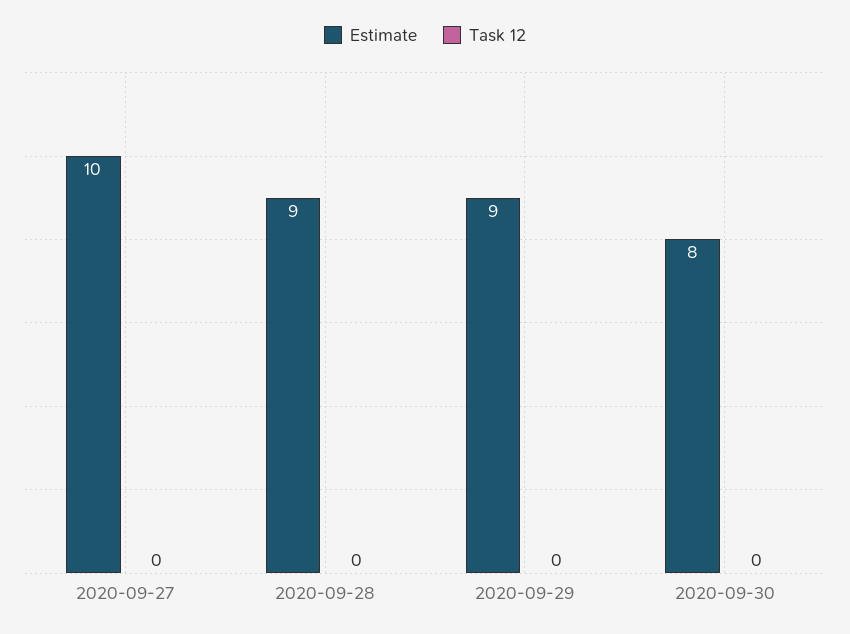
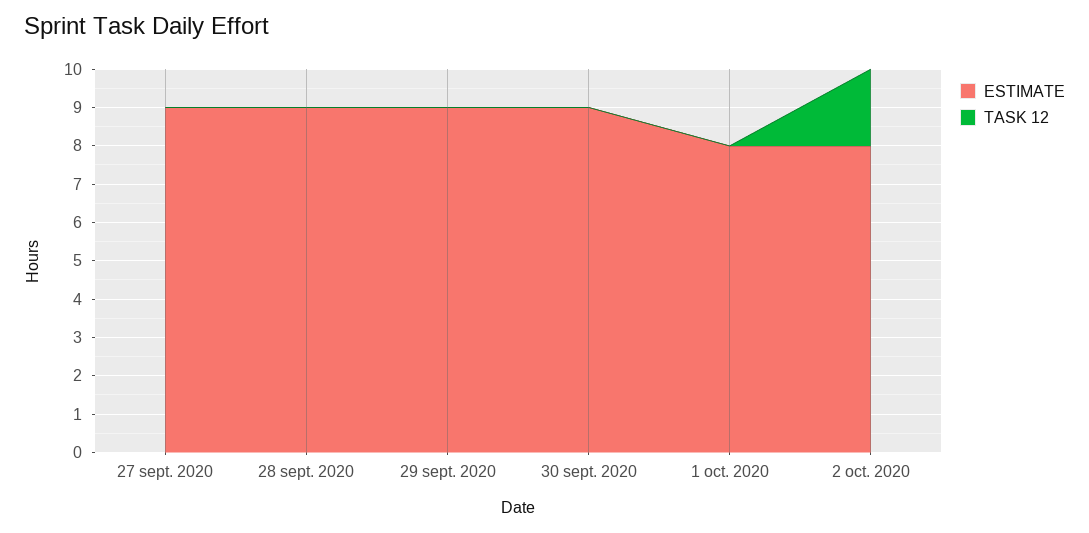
Estimate, 2020-09-27: 10 -> 9
Estimate, 2020-09-30: 8 -> 9
Estimate, 1 oct. 2020: none -> 8
Task 12, 1 oct. 2020: none -> 0
Estimate, 2 oct. 2020: none -> 8
Task 12, 2 oct. 2020: none -> 2

